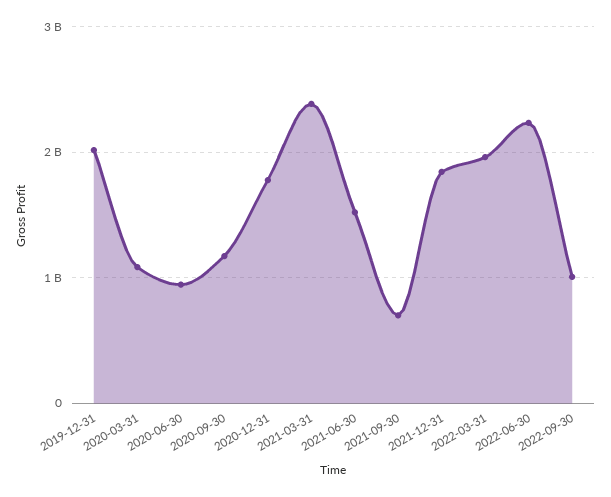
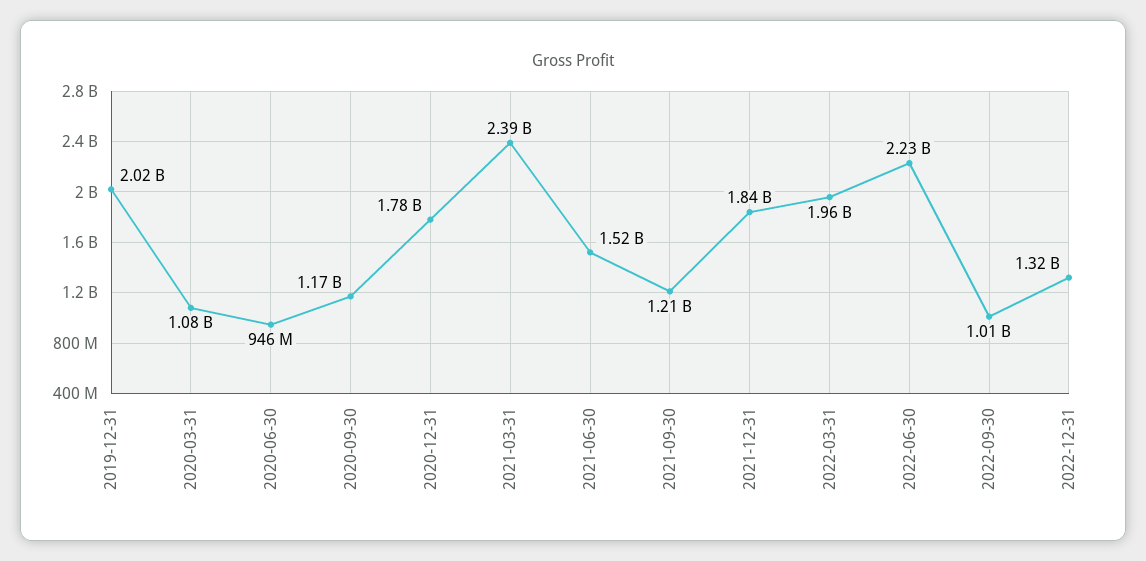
2021-09-30: 700000000 -> 1210000000
2022-12-31: none -> 1320000000

